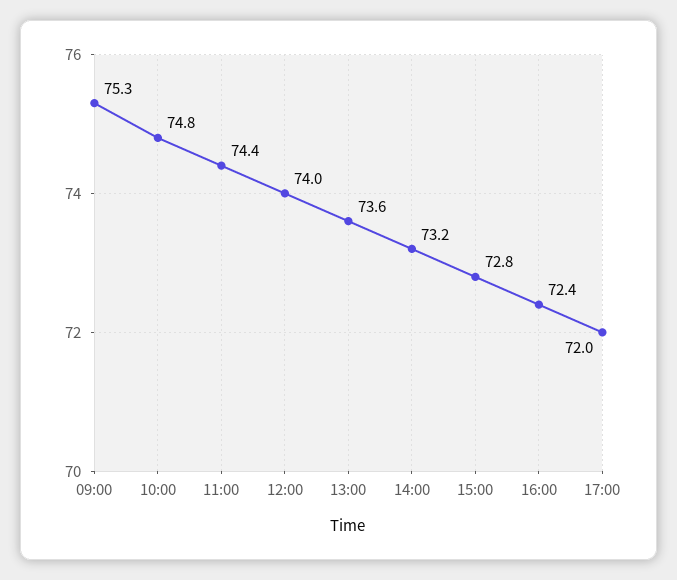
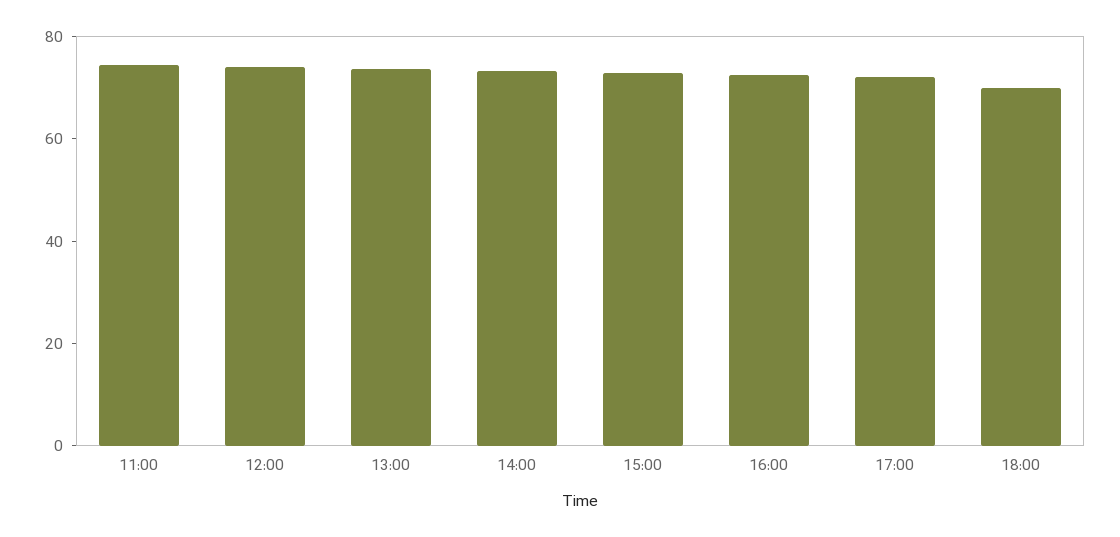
09:00: 75.3 -> none
10:00: 74.8 -> none
18:00: none -> 70

